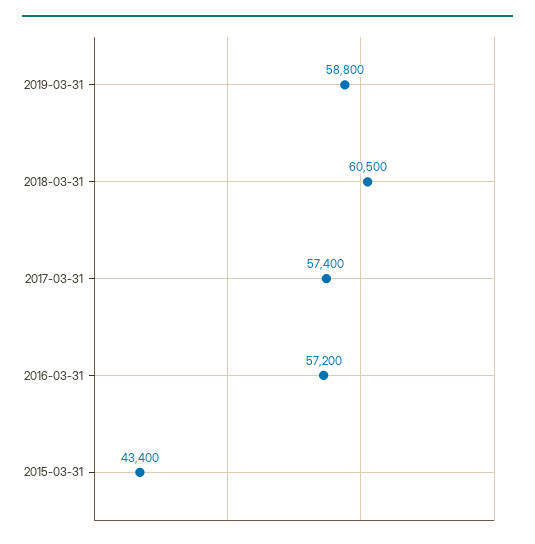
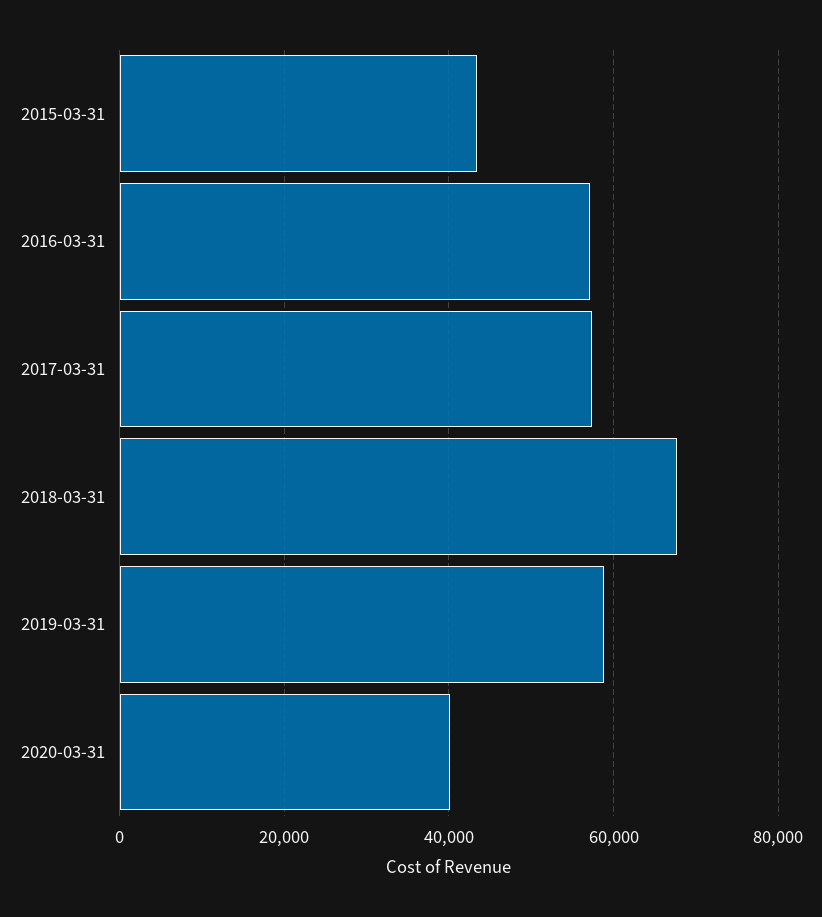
2018-03-31: 60500 -> 68000
2020-03-31: none -> 40000

